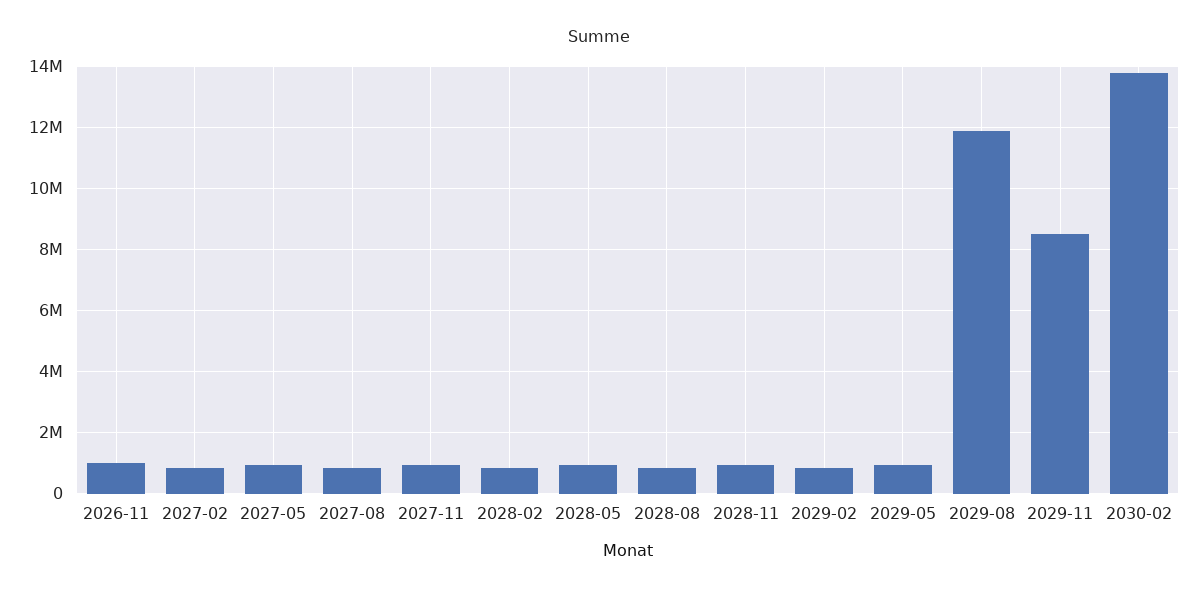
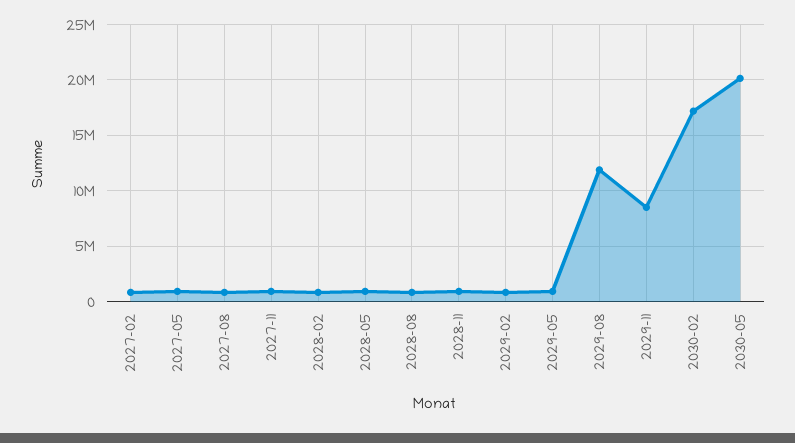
2026-11: 1000000 -> none
2030-02: 13800000 -> 17000000
2030-05: none -> 20000000

